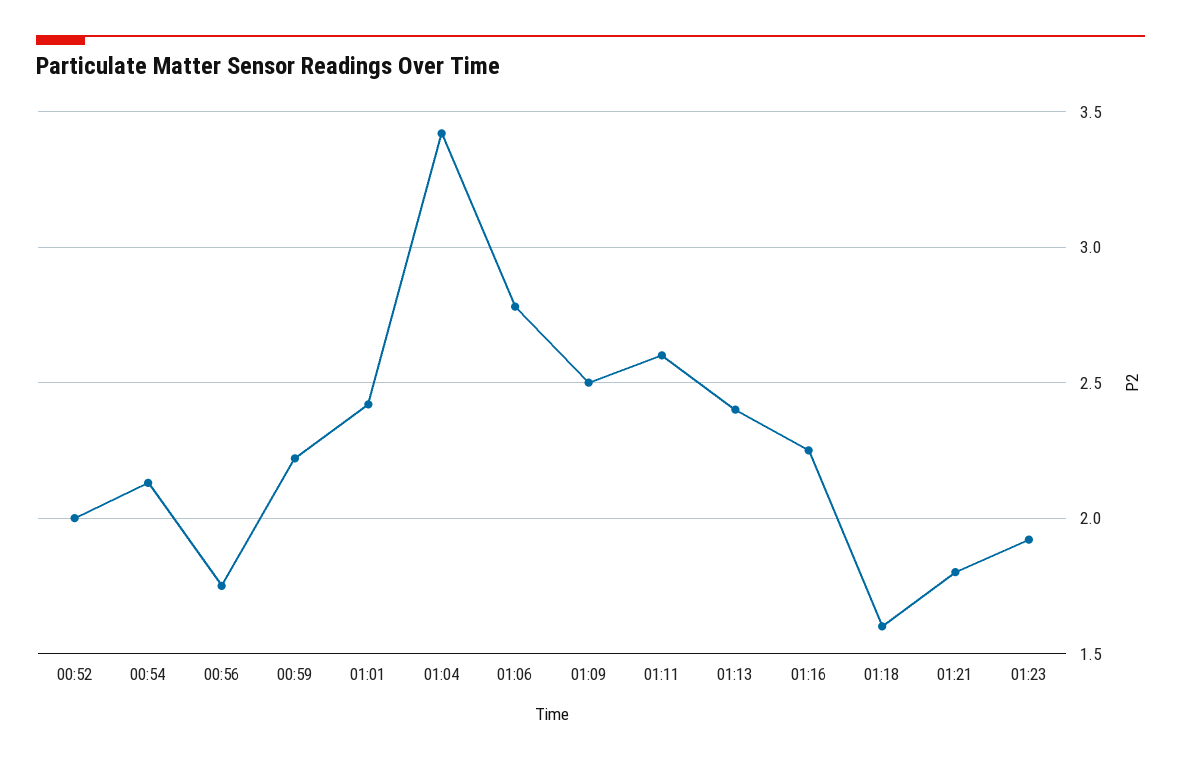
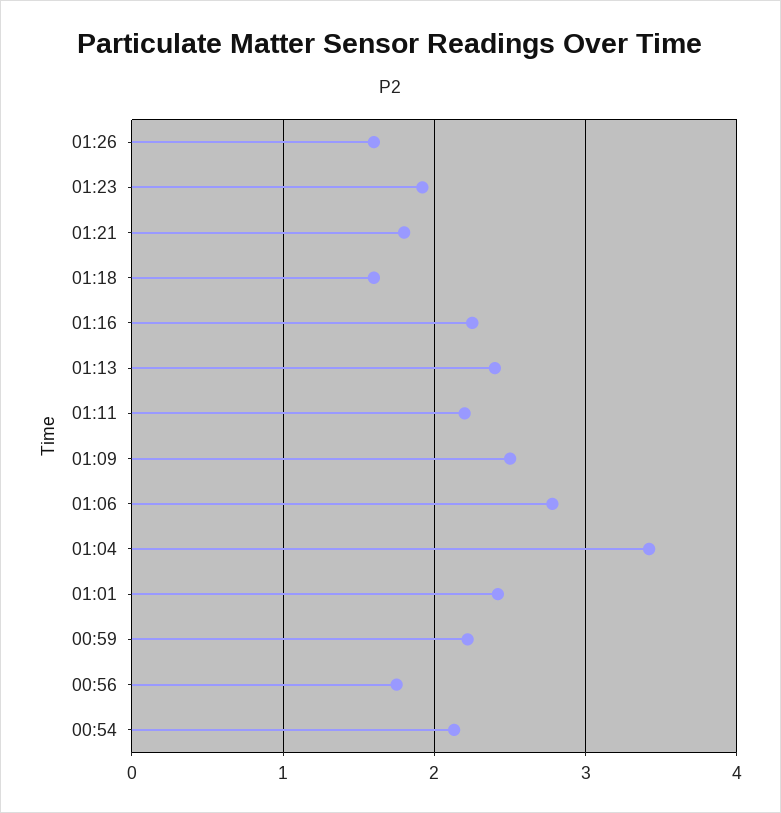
00:52: 2 -> none
01:11: 2.6 -> 2.2
01:26: none -> 1.6

